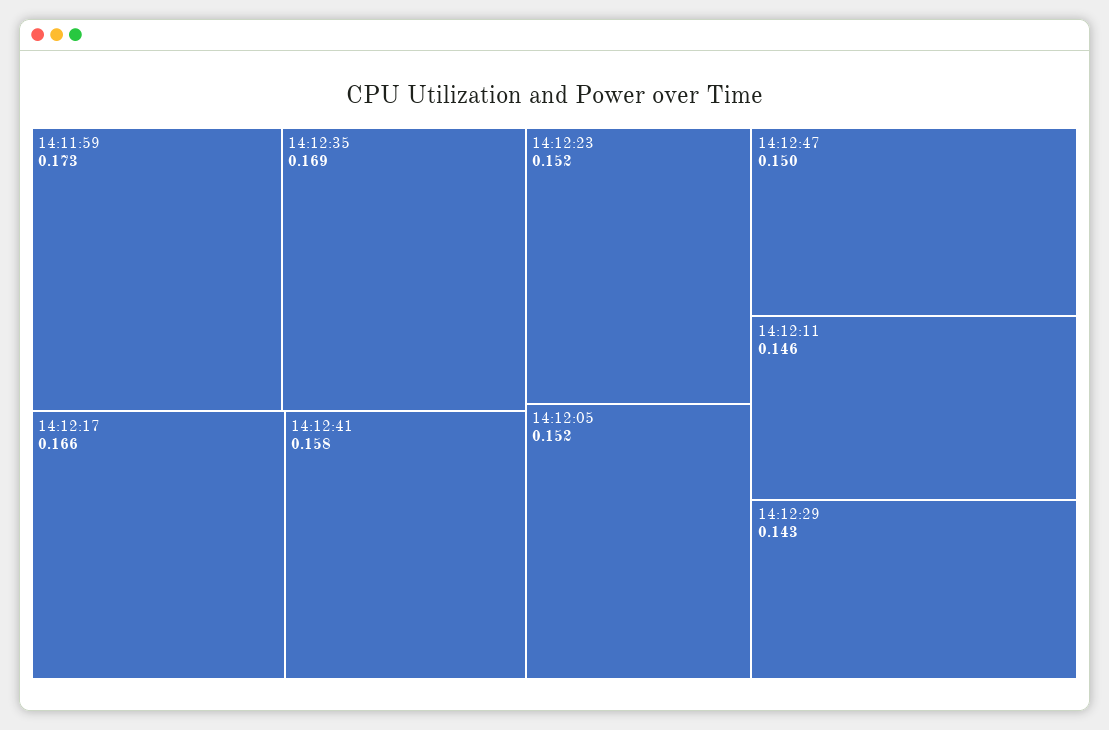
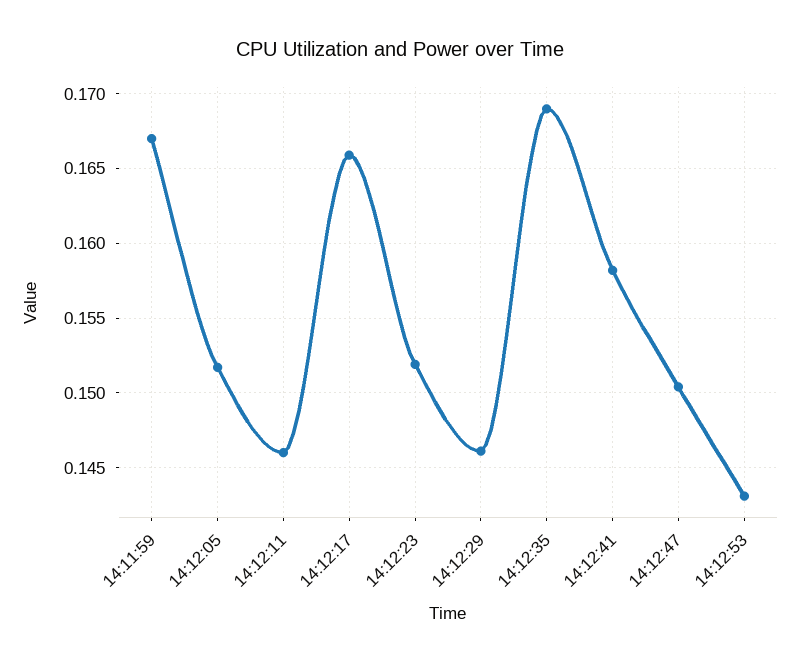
14:11:59: 0.173 -> 0.167
14:12:29: 0.143 -> 0.146
14:12:53: none -> 0.143

